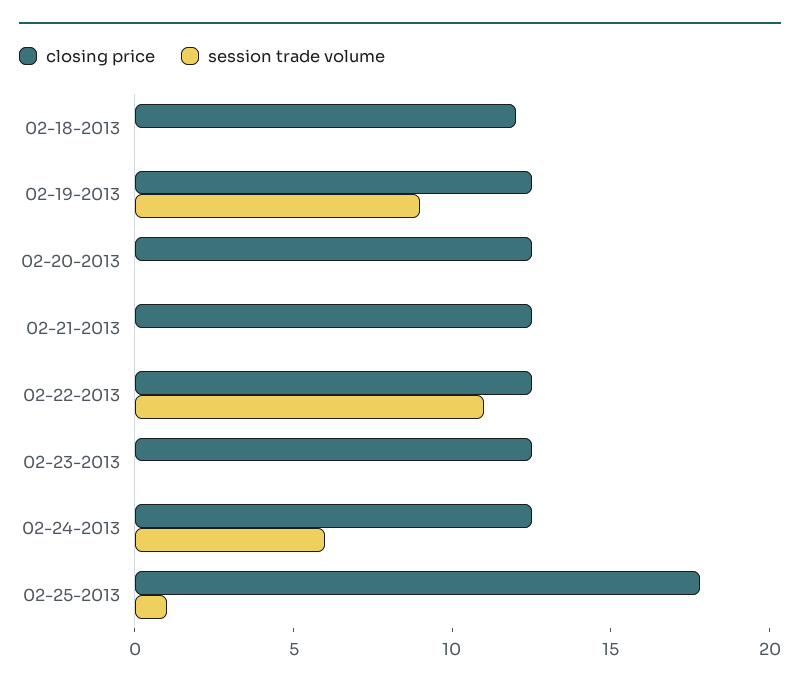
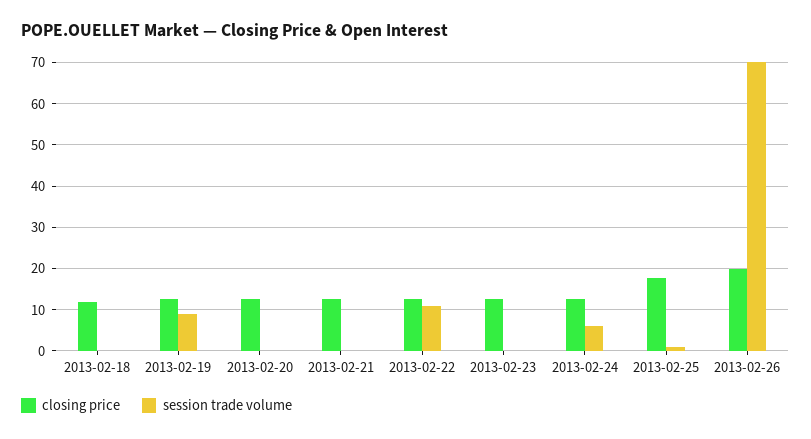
closing price, 2013-02-26: none -> 20
session trade volume, 2013-02-26: none -> 70

